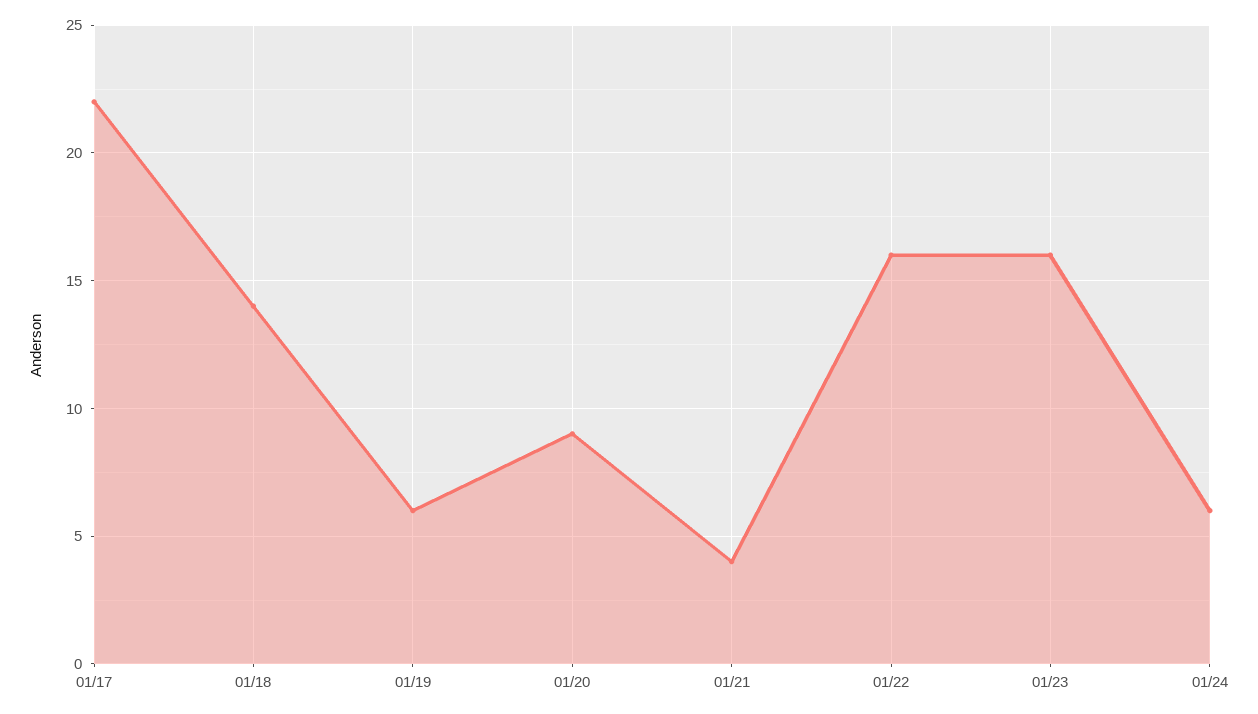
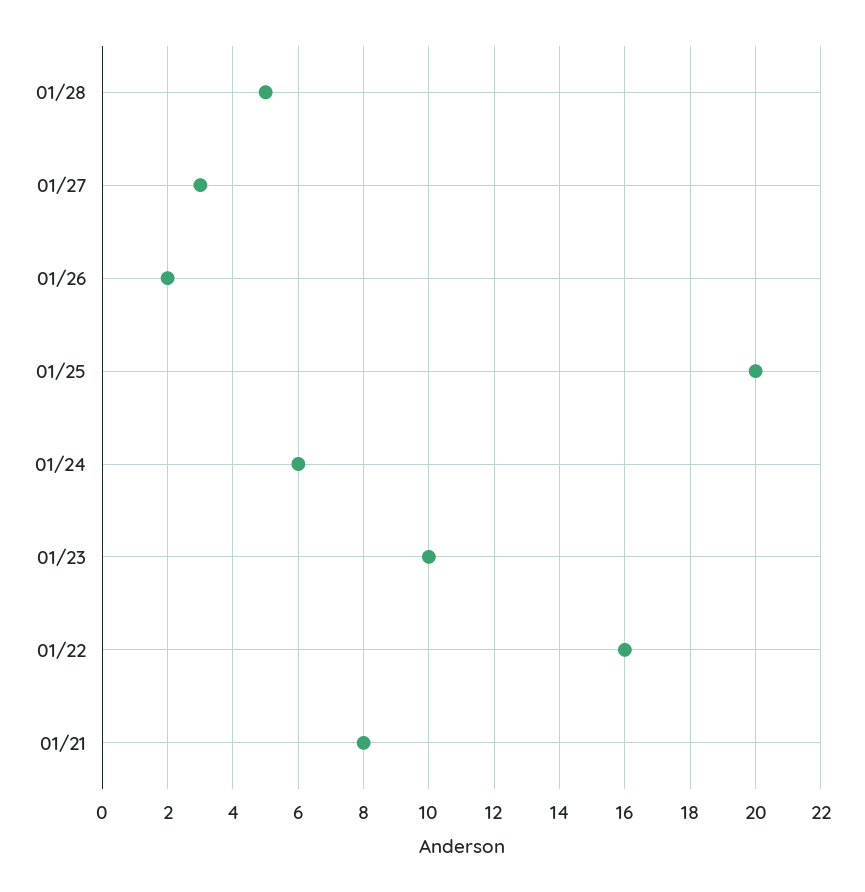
01/17: 22 -> none
01/18: 14 -> none
01/19: 6 -> none
01/20: 9 -> none
01/21: 4 -> 8
01/23: 16 -> 10
01/28: none -> 5
01/27: none -> 3
01/26: none -> 2
01/25: none -> 20

